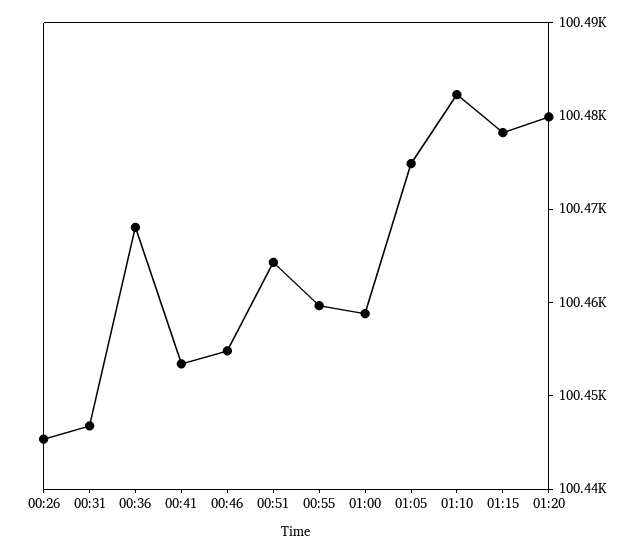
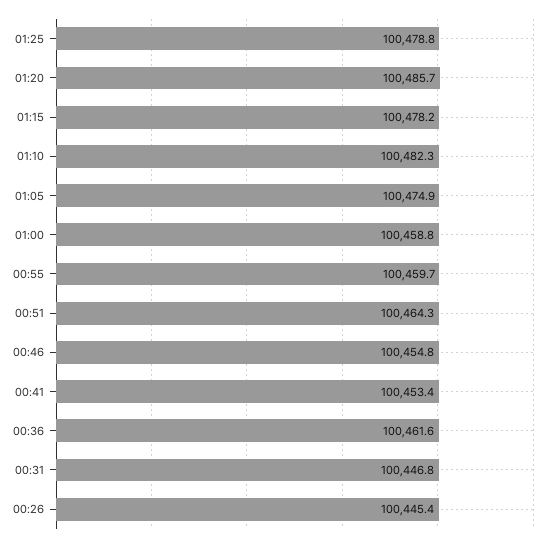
00:36: 100468 -> 100461.6
01:20: 100480 -> 100485.7
01:25: none -> 100478.8

